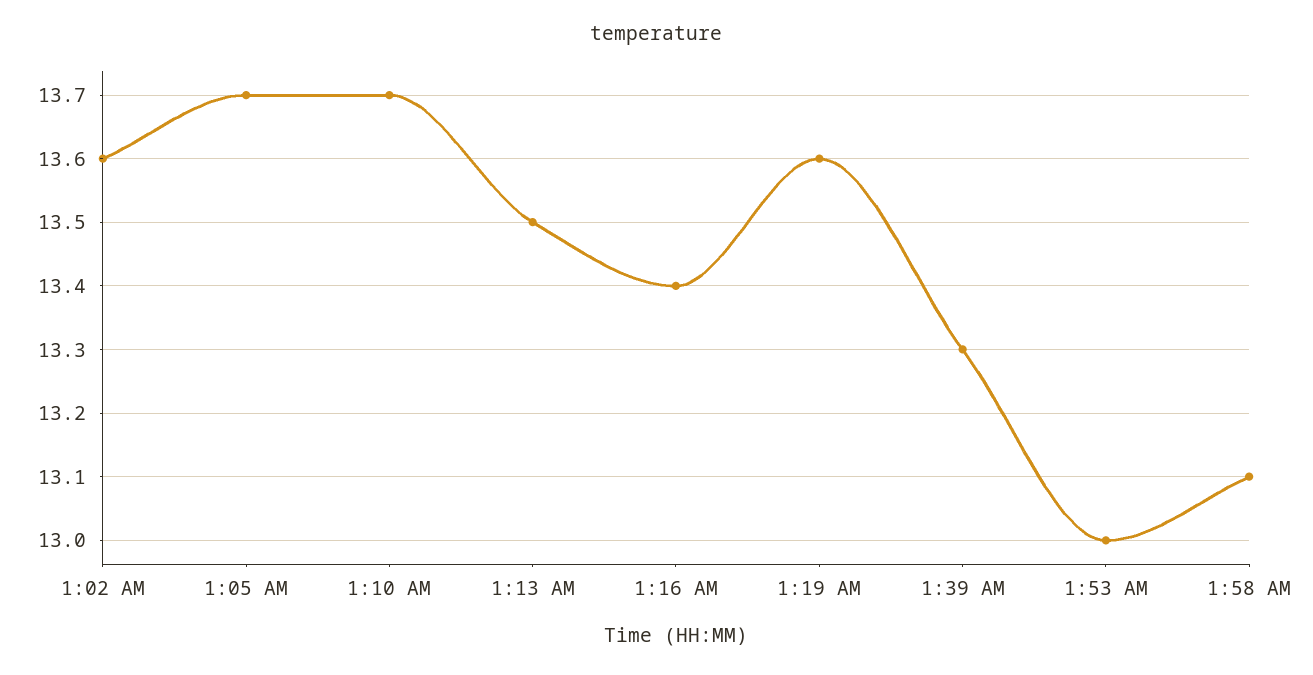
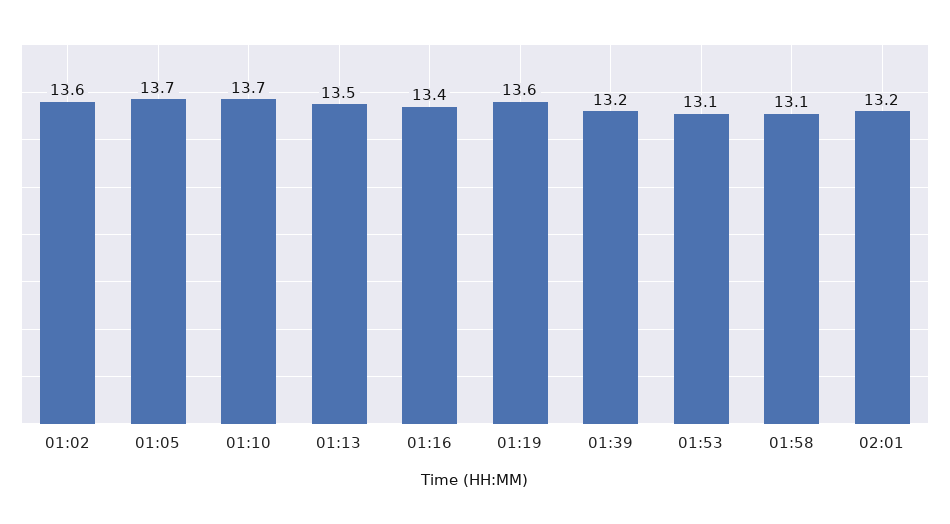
1:39 AM: 13.3 -> 13.2
1:53 AM: 13 -> 13.1
02:01: none -> 13.2

